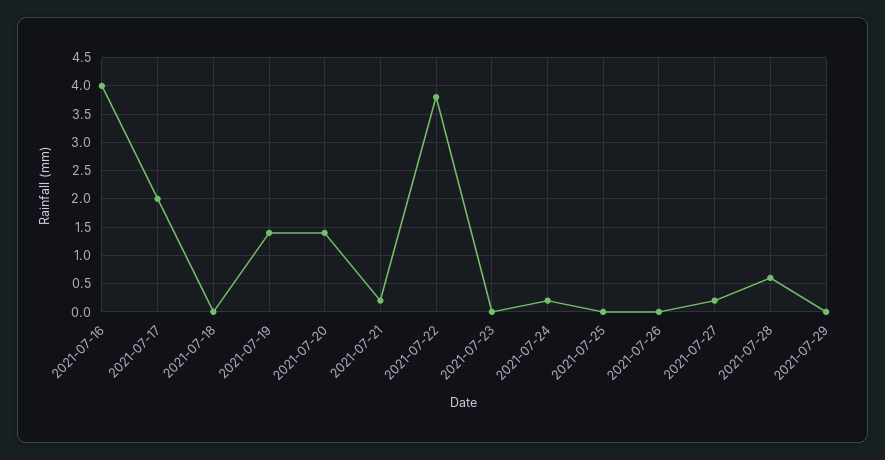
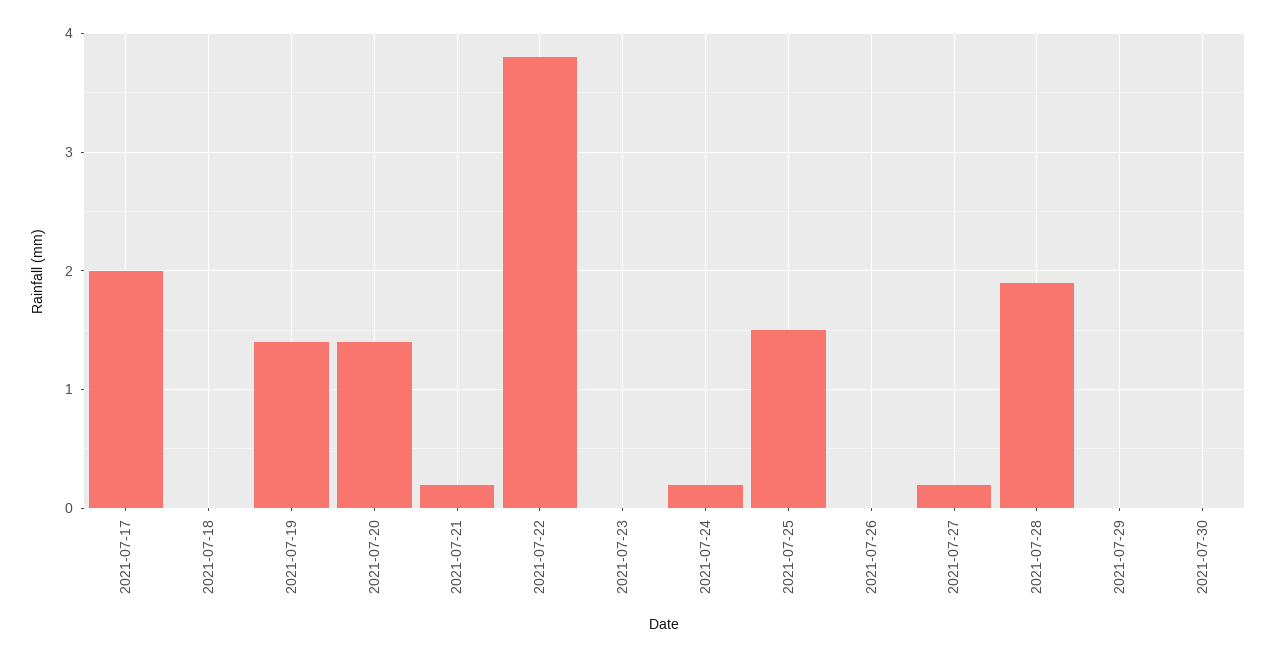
2021-07-16: 4 -> none
2021-07-25: 0 -> 1.5
2021-07-28: 0.5 -> 1.9
2021-07-30: none -> 0

